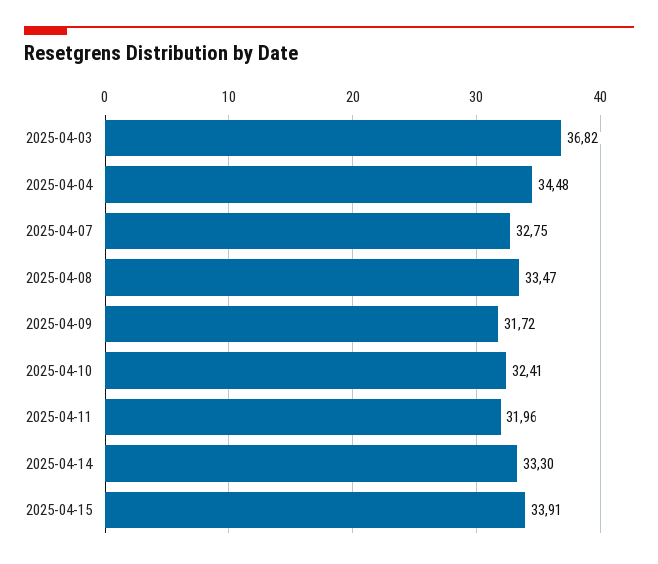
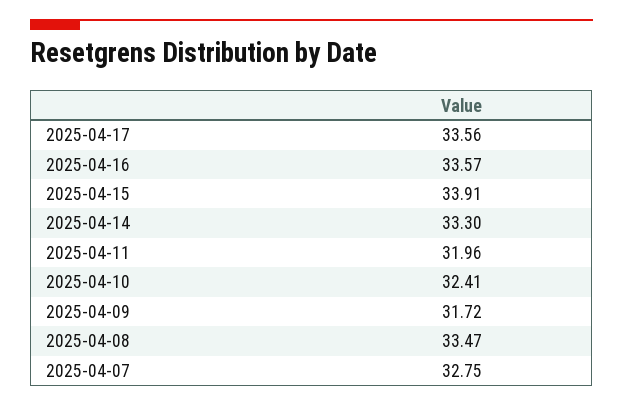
2025-04-03: 36.82 -> none
2025-04-04: 34.48 -> none
2025-04-17: none -> 33.56
2025-04-16: none -> 33.57

